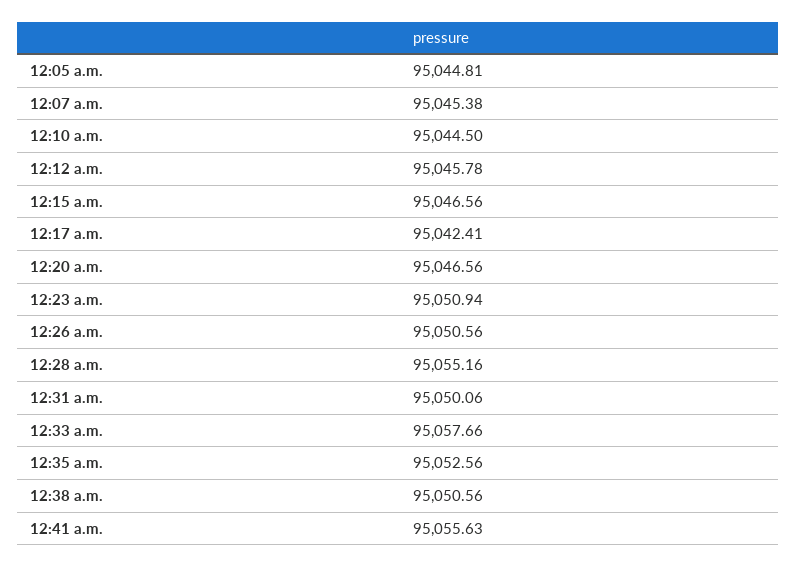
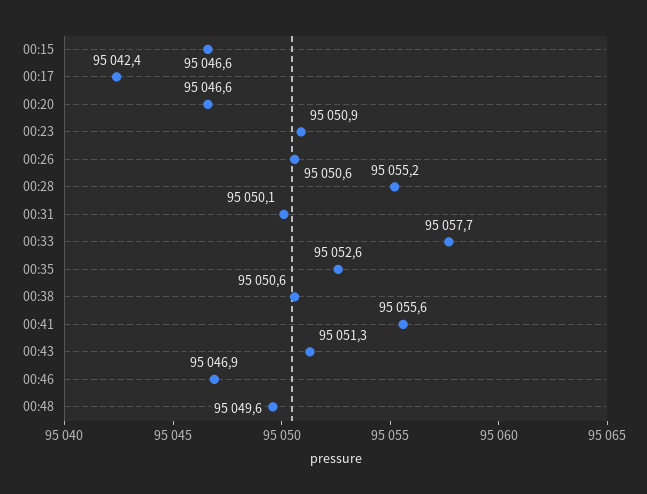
12:05 a.m.: 95044.81 -> none
12:07 a.m.: 95045.38 -> none
12:10 a.m.: 95044.5 -> none
12:12 a.m.: 95045.78 -> none
00:43: none -> 95051.3
00:46: none -> 95046.9
00:48: none -> 95049.6

